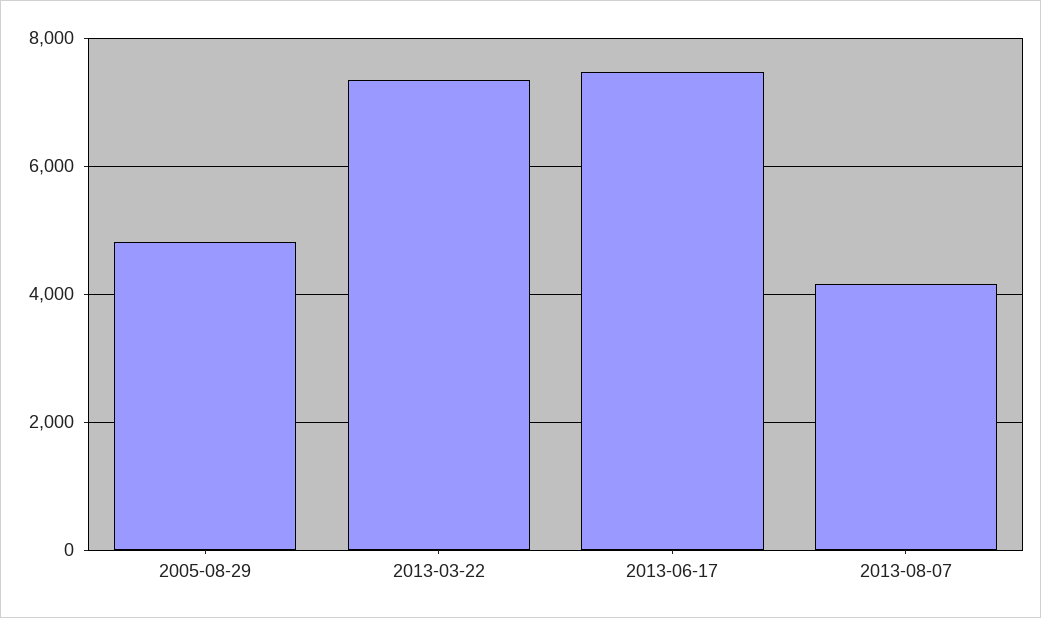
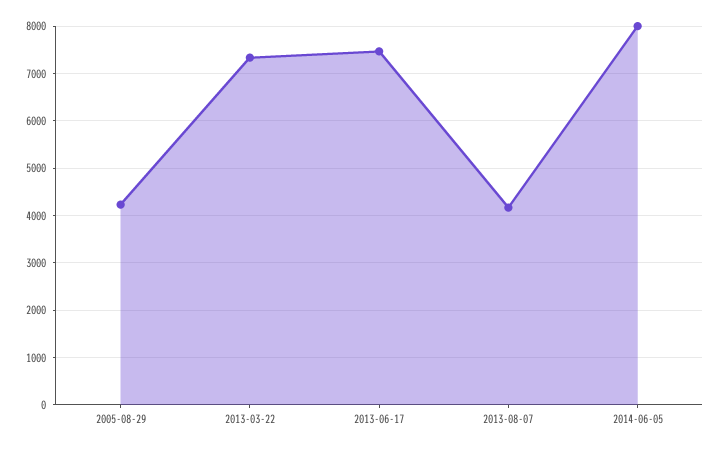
2005-08-29: 4800 -> 4200
2014-06-05: none -> 8000

